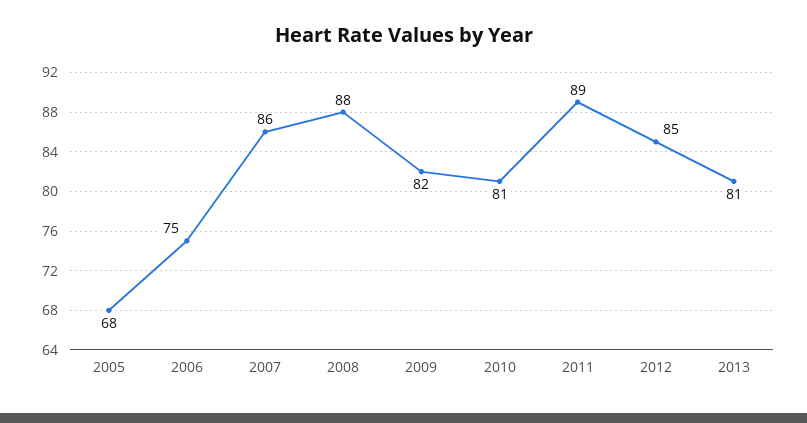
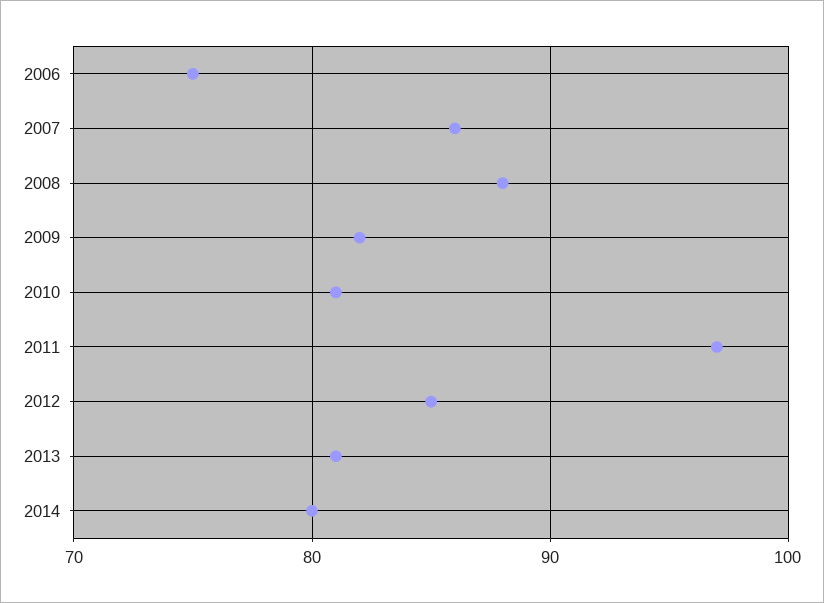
2005: 68 -> none
2011: 89 -> 97
2014: none -> 80

